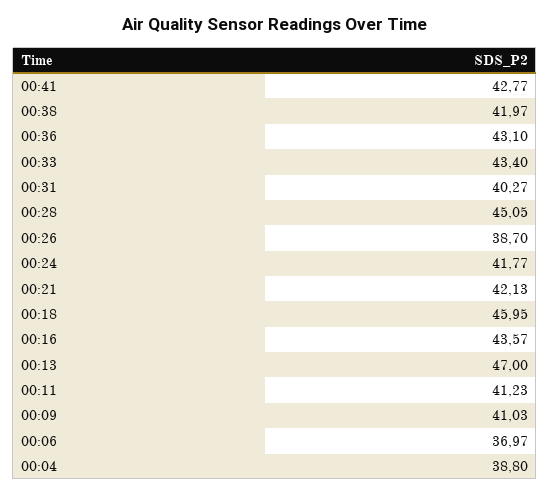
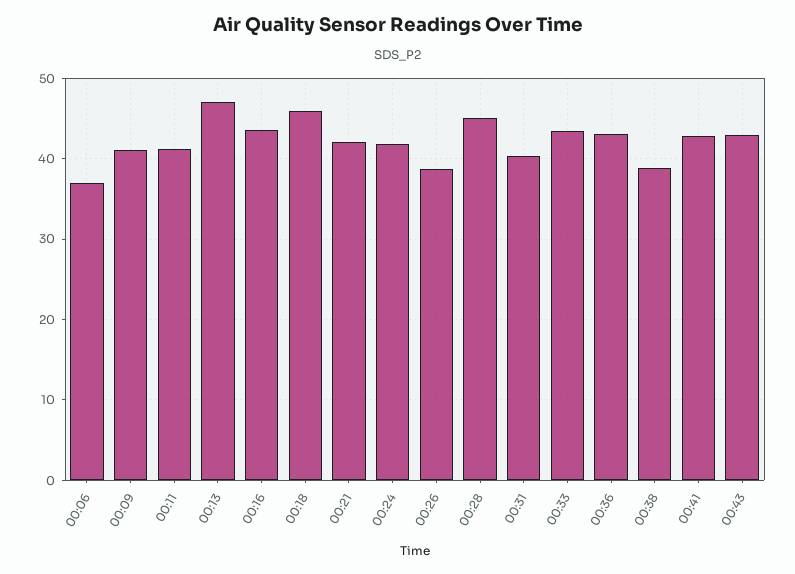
00:38: 41.97 -> 39
00:04: 38.8 -> none
00:43: none -> 43

